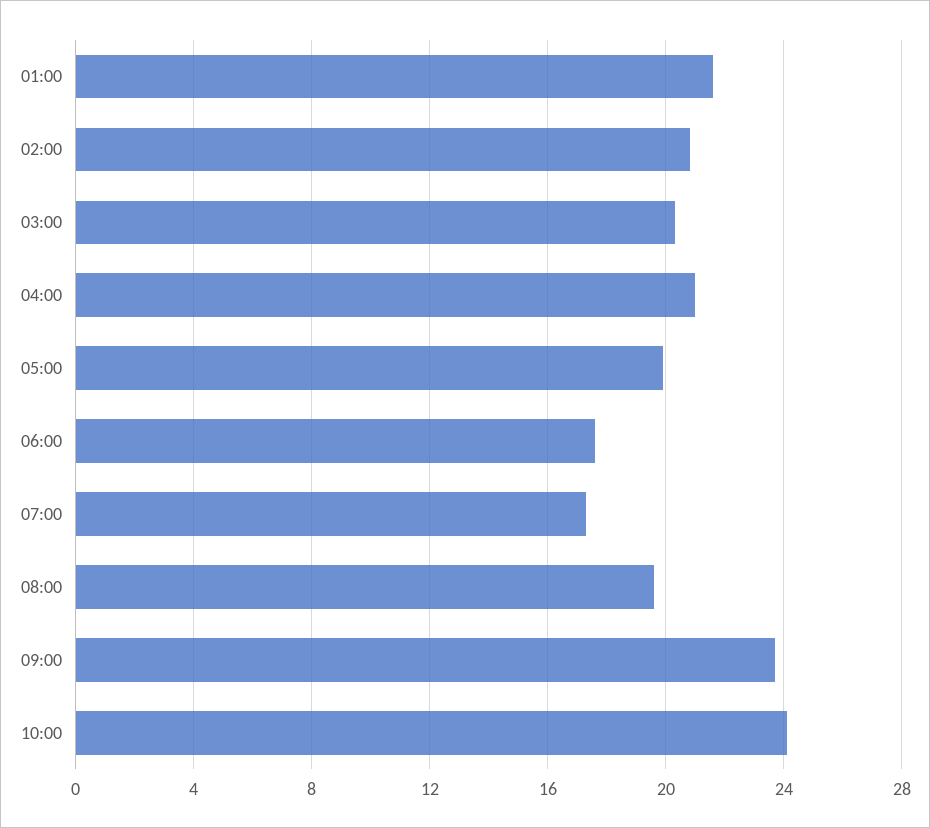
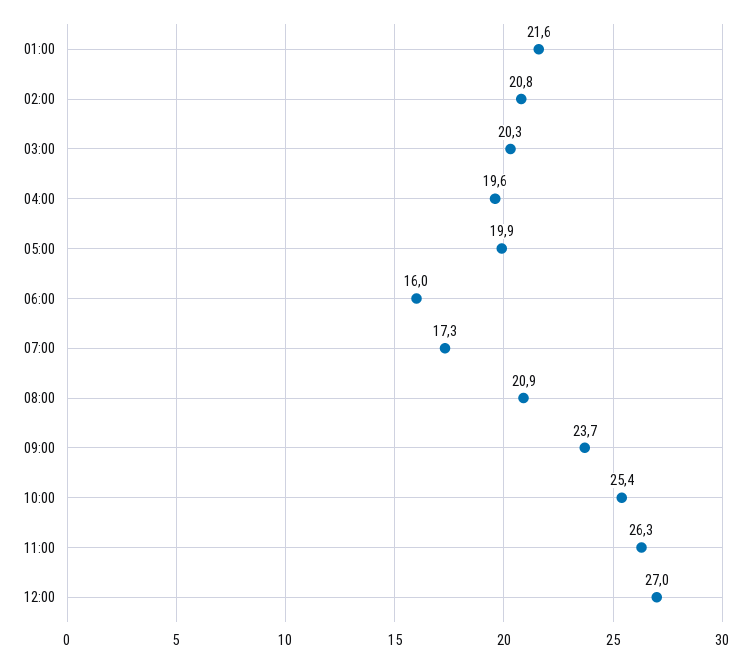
04:00: 21 -> 19.6
06:00: 17.5 -> 16
08:00: 19.5 -> 20.9
10:00: 24 -> 25.4
11:00: none -> 26.3
12:00: none -> 27

